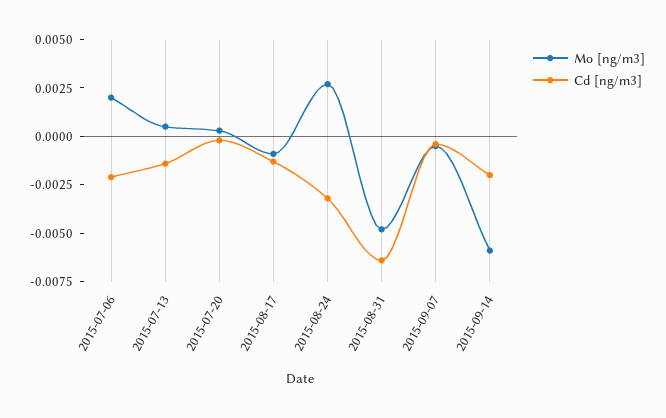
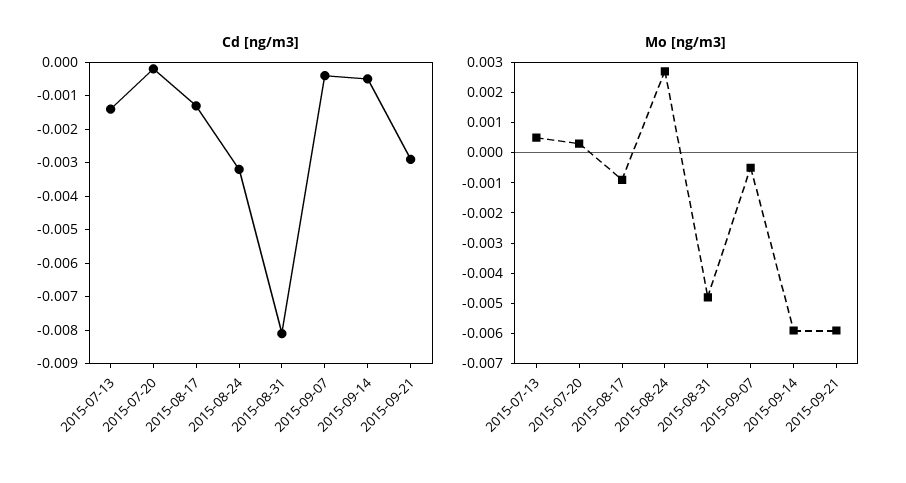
Mo [ng/m3], 2015-07-06: 0.002 -> none
Cd [ng/m3], 2015-07-06: -0.002 -> none
Cd [ng/m3], 2015-08-31: -0.0065 -> -0.008
Cd [ng/m3], 2015-09-14: -0.002 -> -0.0005
Cd [ng/m3], 2015-09-21: none -> -0.003
Mo [ng/m3], 2015-09-21: none -> -0.006

